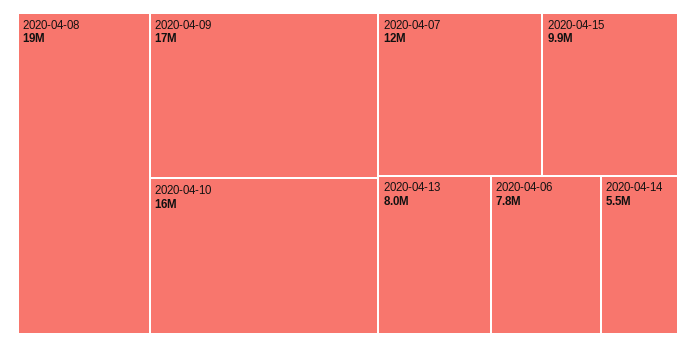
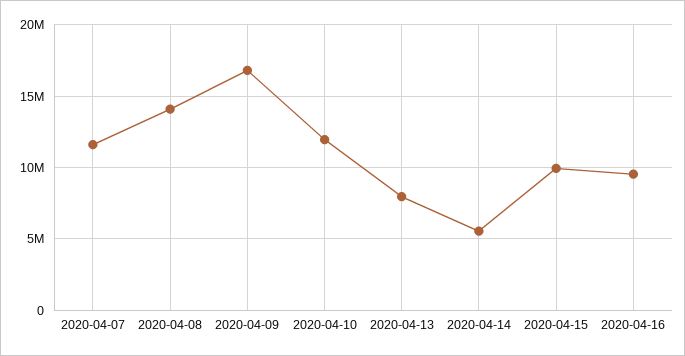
2020-04-08: 19000000 -> 14000000
2020-04-10: 16000000 -> 12000000
2020-04-06: 7800000 -> none
2020-04-16: none -> 9500000

